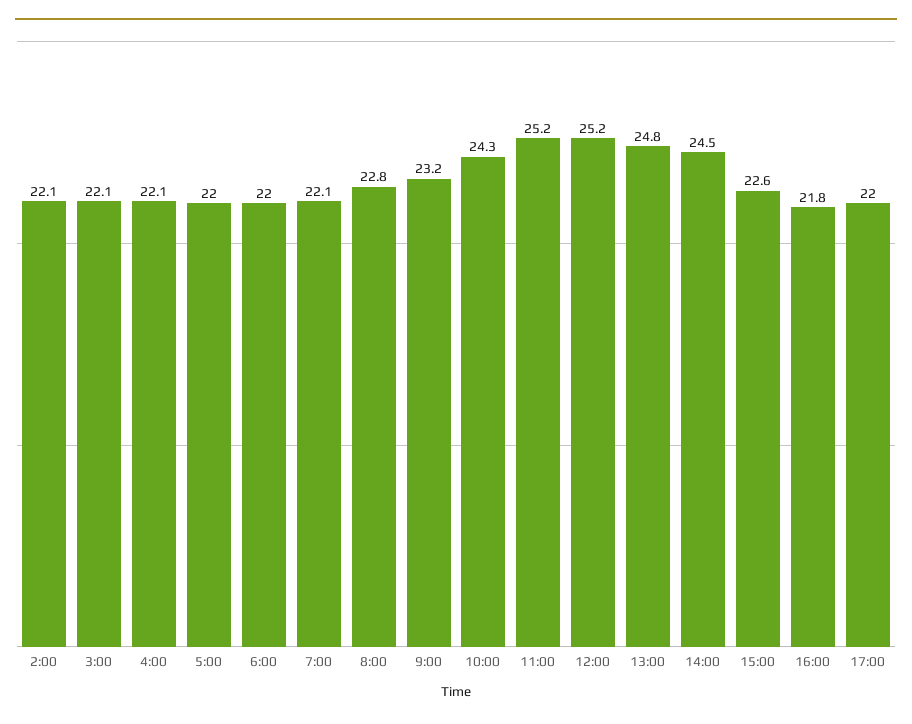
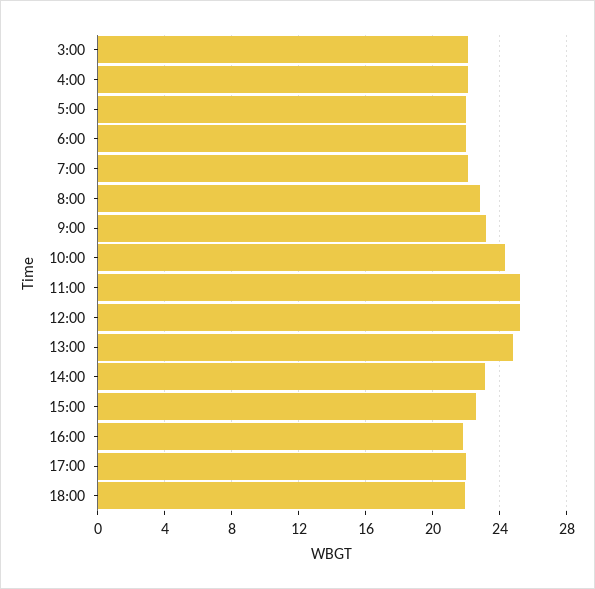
2:00: 22.1 -> none
14:00: 24.5 -> 23
18:00: none -> 22

